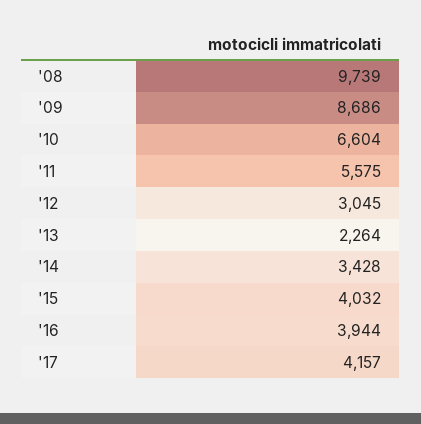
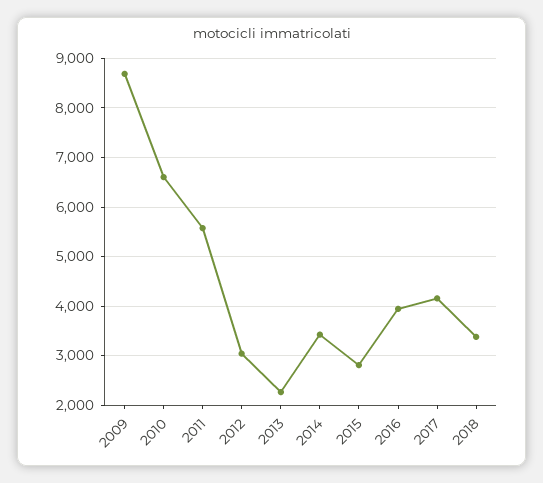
'08: 9739 -> none
'15: 4032 -> 2800
2018: none -> 3400

